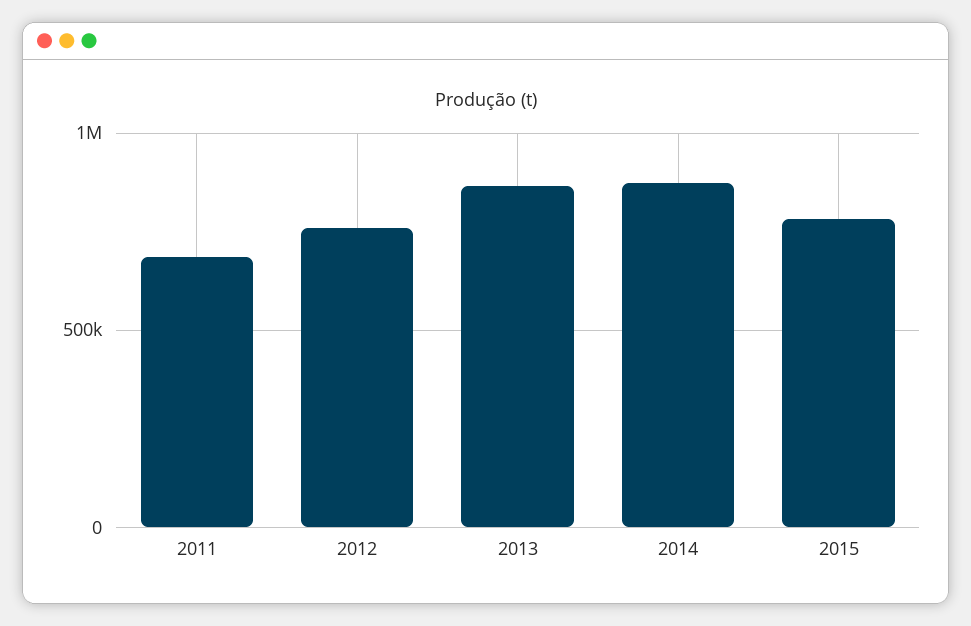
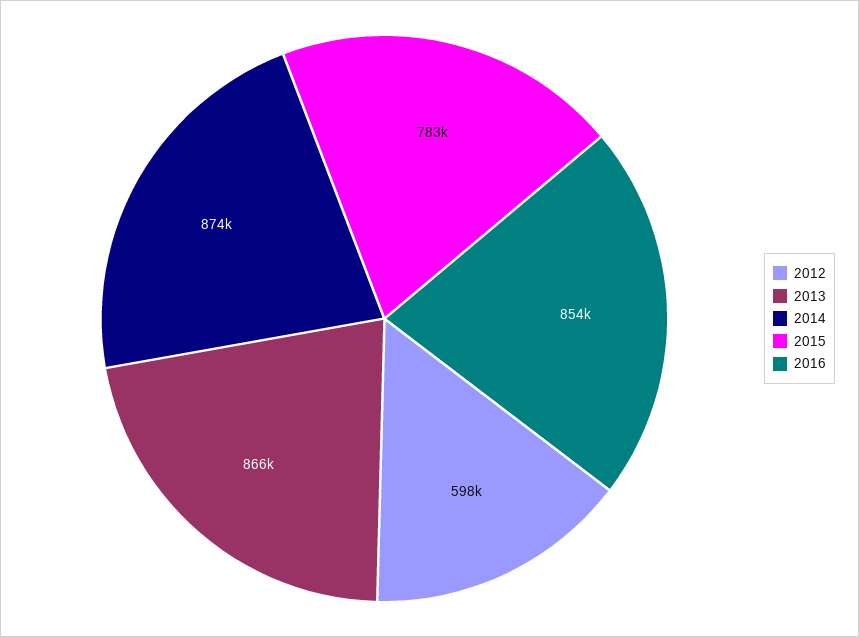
2011: 700000 -> none
2012: 750000 -> 598000
2016: none -> 854000

